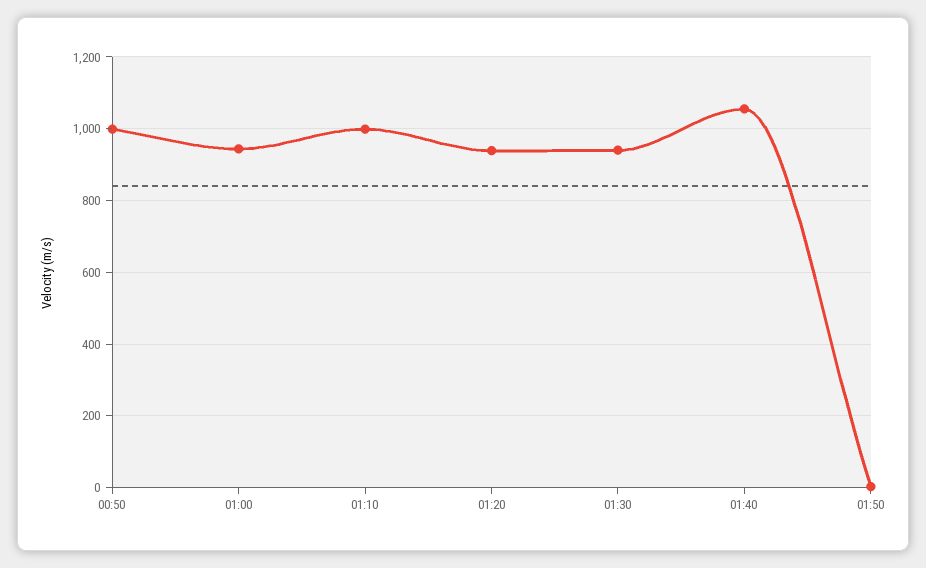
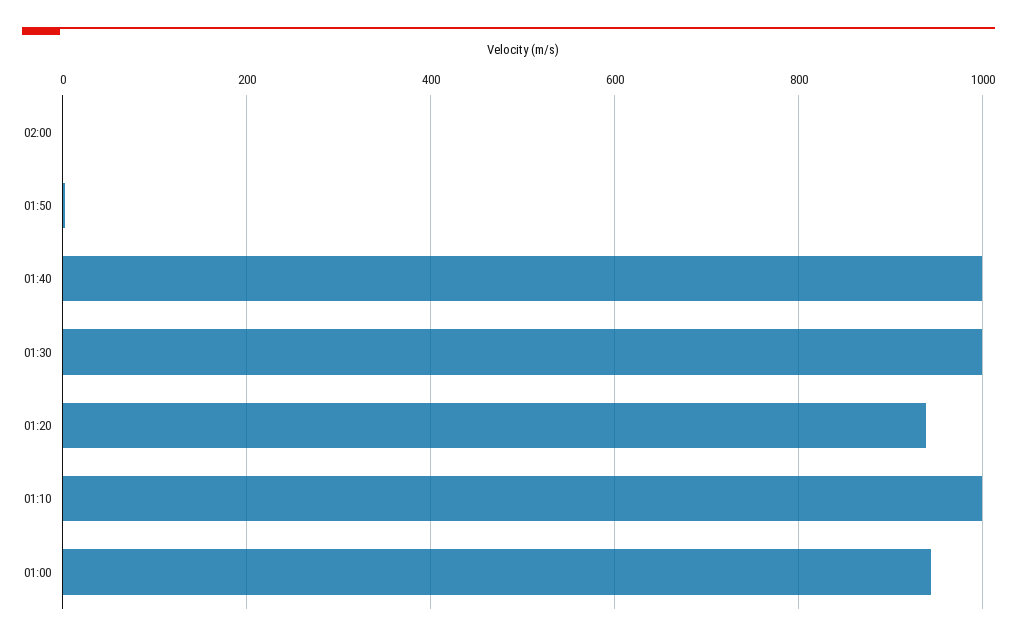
00:50: 1000 -> none
01:30: 940 -> 1000
01:40: 1060 -> 1000
02:00: none -> 0

